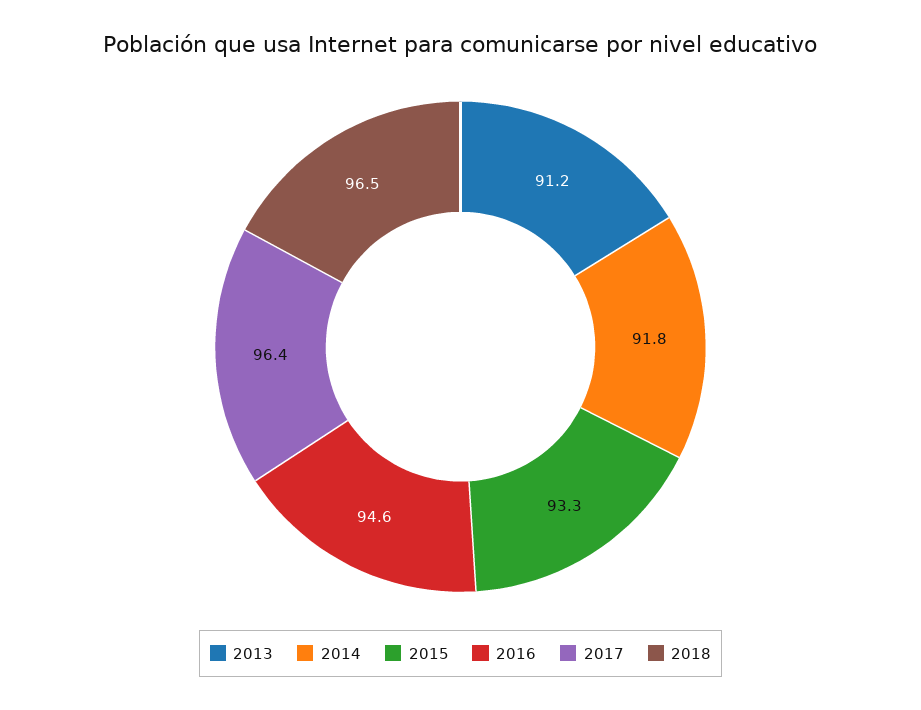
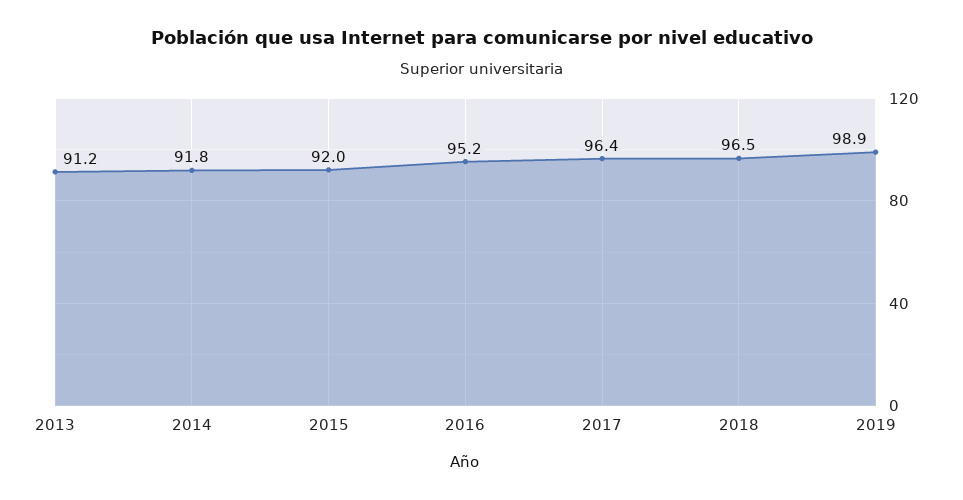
2015: 93.3 -> 92
2016: 94.6 -> 95.2
2019: none -> 98.9

